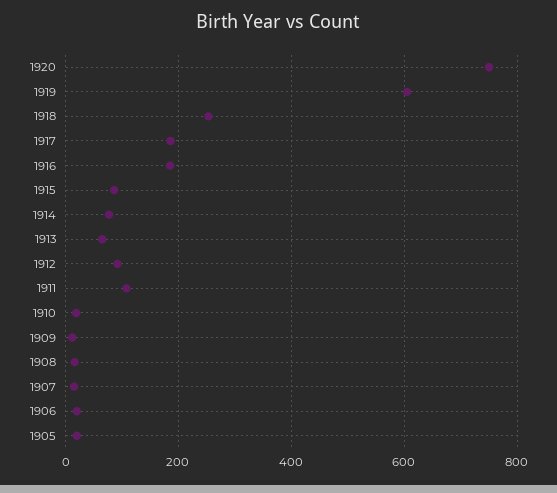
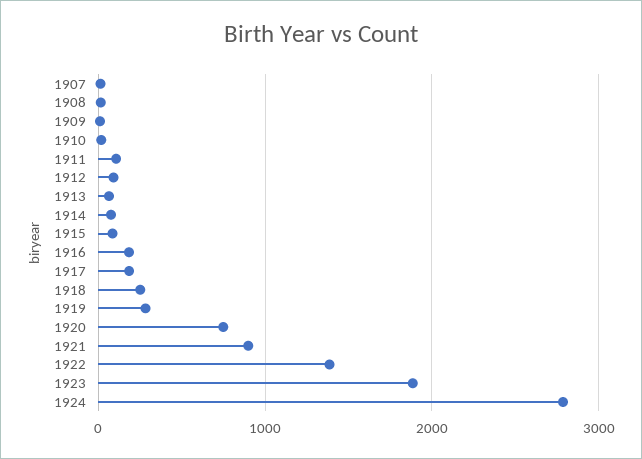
1919: 600 -> 300
1906: 20 -> none
1905: 20 -> none
1921: none -> 900
1922: none -> 1400
1923: none -> 1900
1924: none -> 2800

